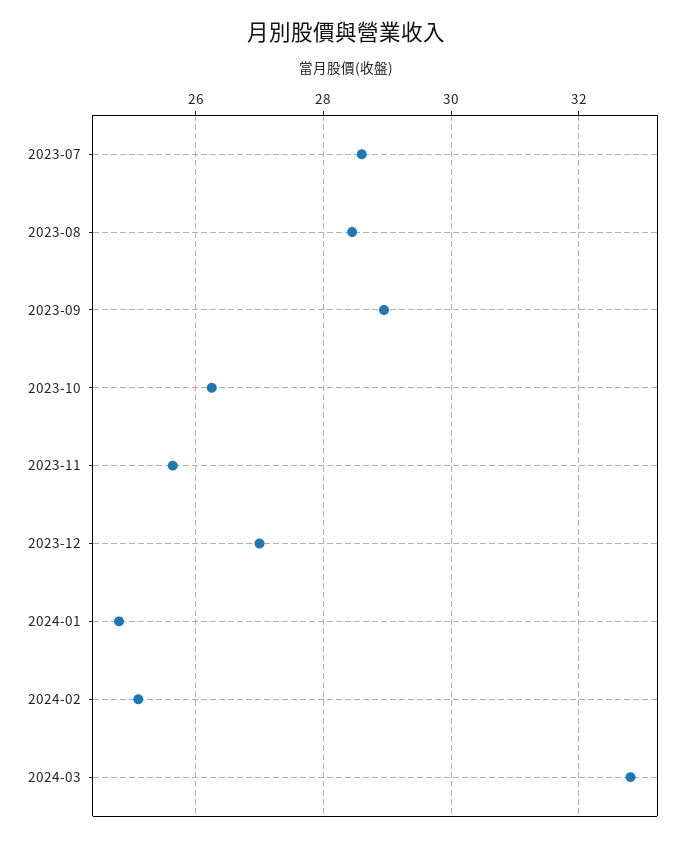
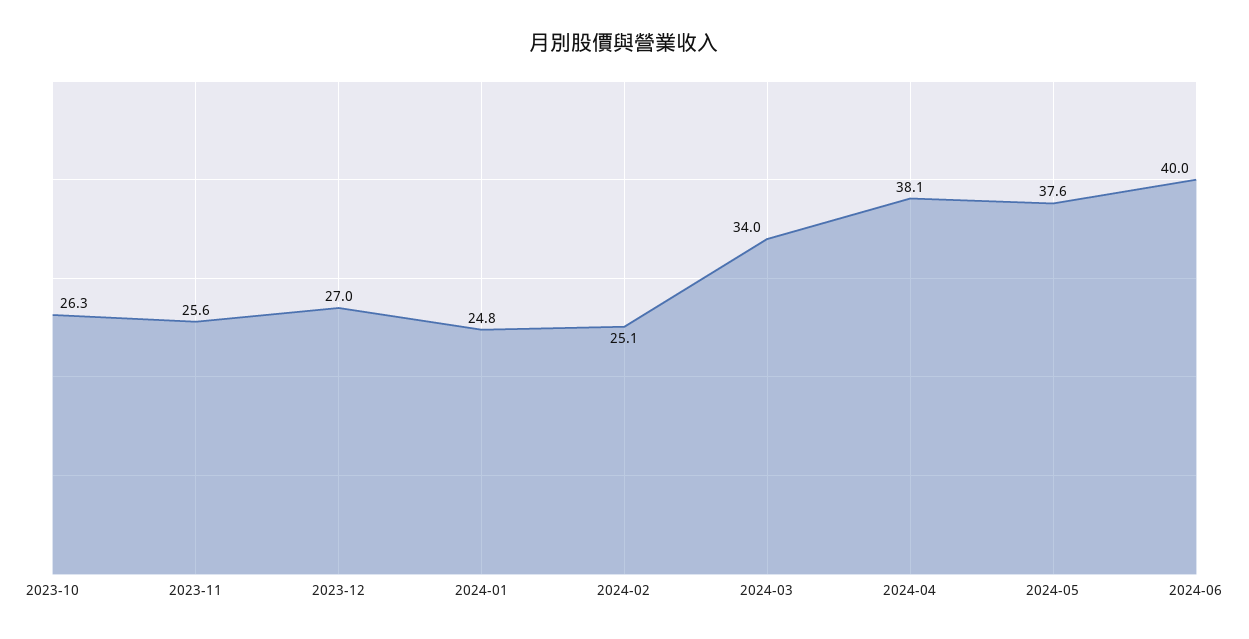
2023-07: 28.6 -> none
2023-08: 28.4 -> none
2023-09: 29 -> none
2024-03: 32.8 -> 34
2024-04: none -> 38.1
2024-05: none -> 37.6
2024-06: none -> 40

